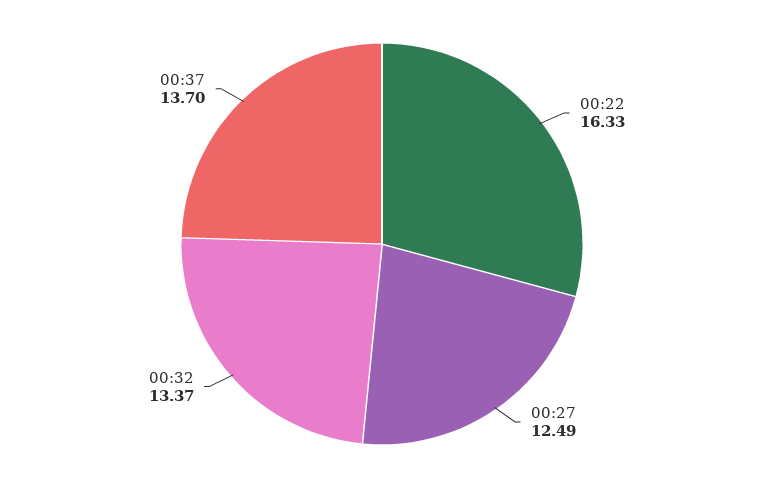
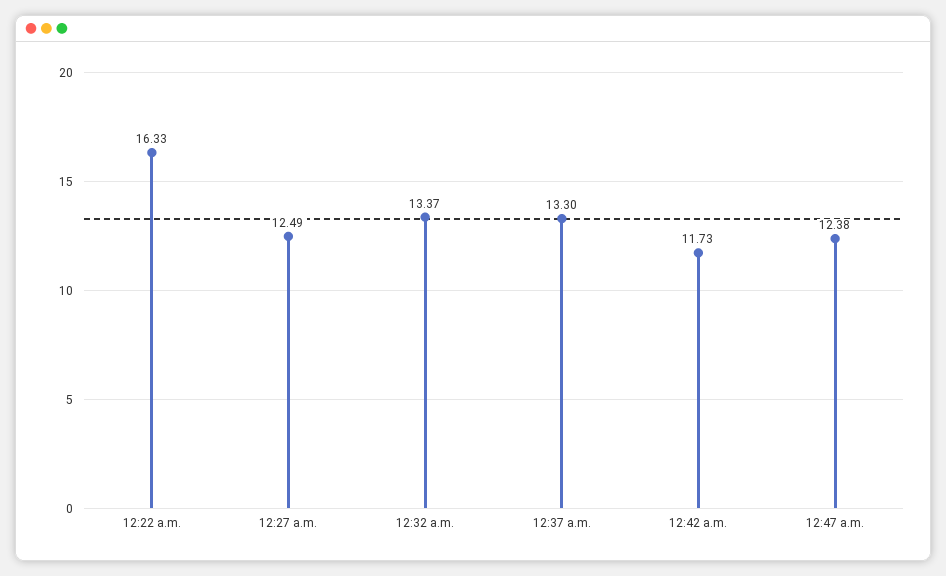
00:37: 13.7 -> 13.3
12:42 a.m.: none -> 11.73
12:47 a.m.: none -> 12.38

